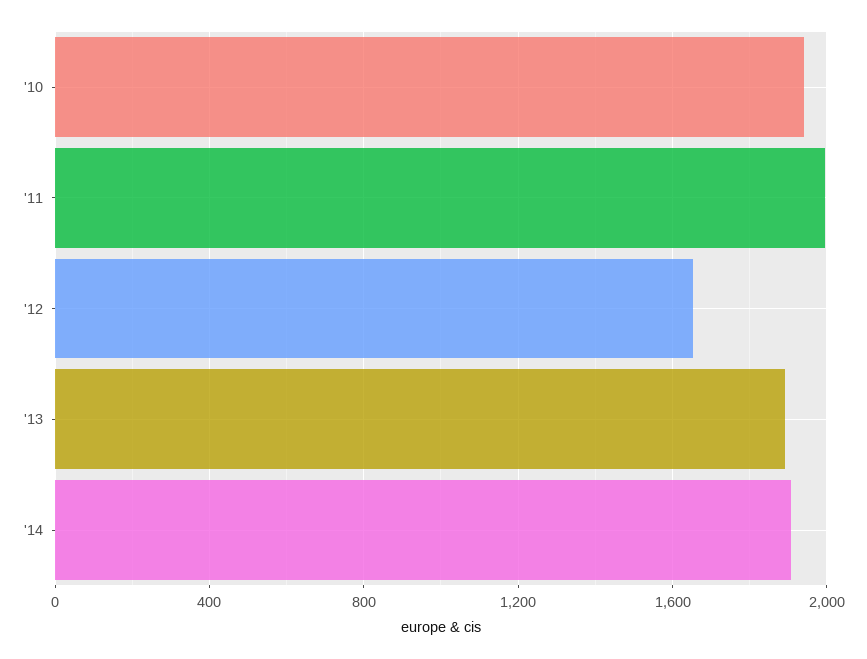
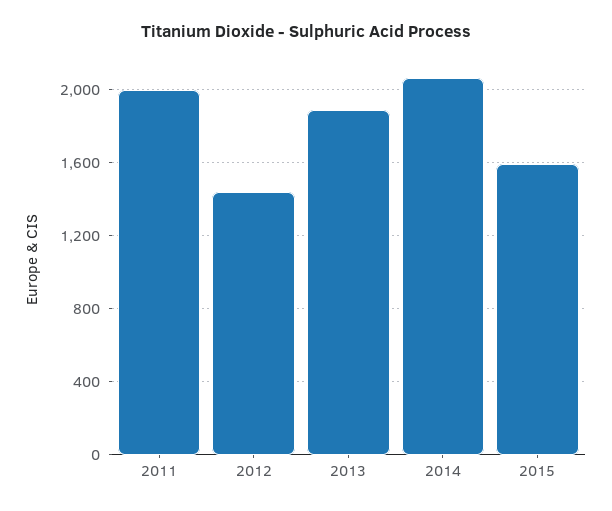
'10: 1950 -> none
'12: 1650 -> 1450
'14: 1900 -> 2050
2015: none -> 1600

